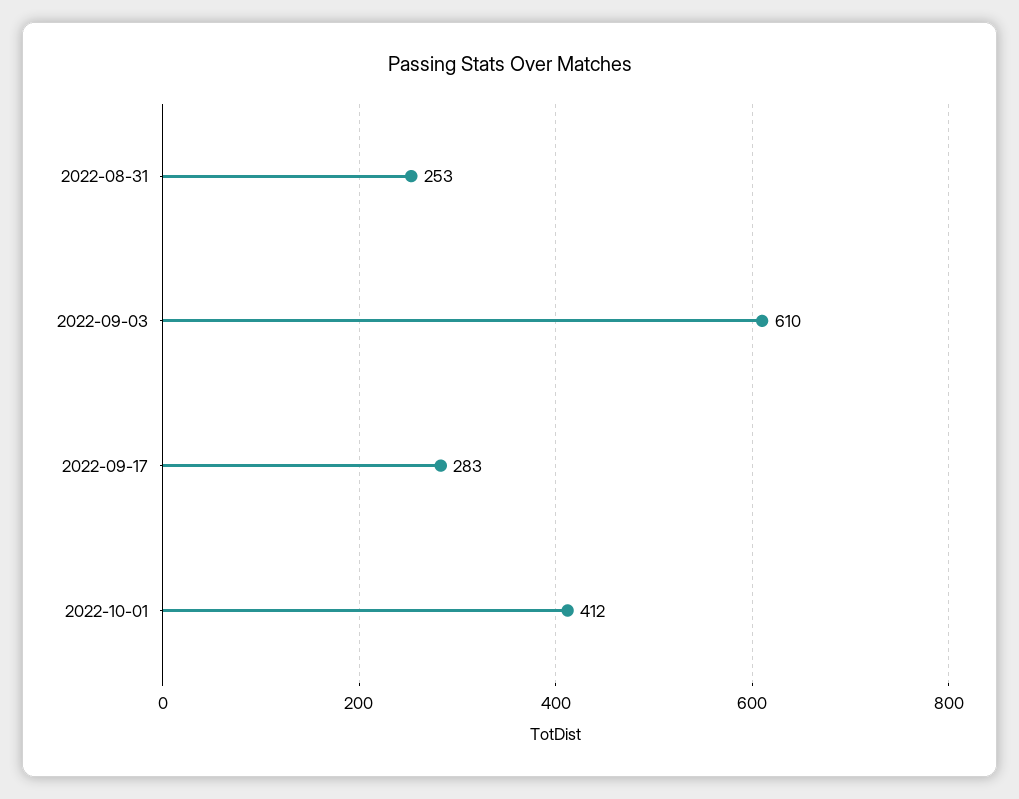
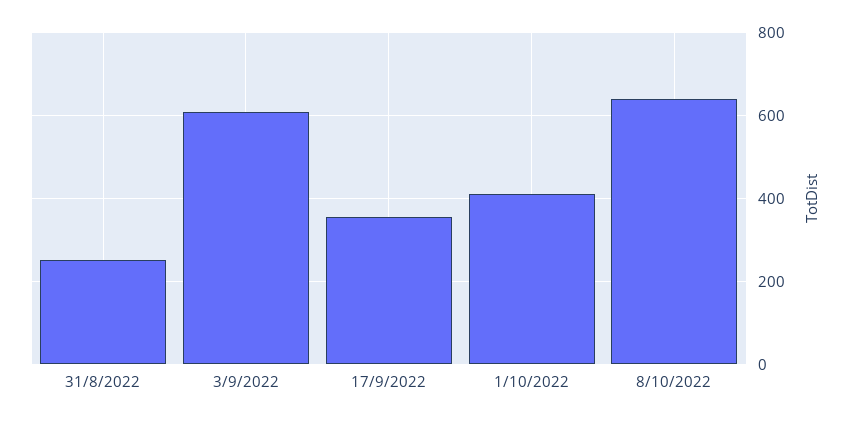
2022-09-17: 283 -> 360
8/10/2022: none -> 640

